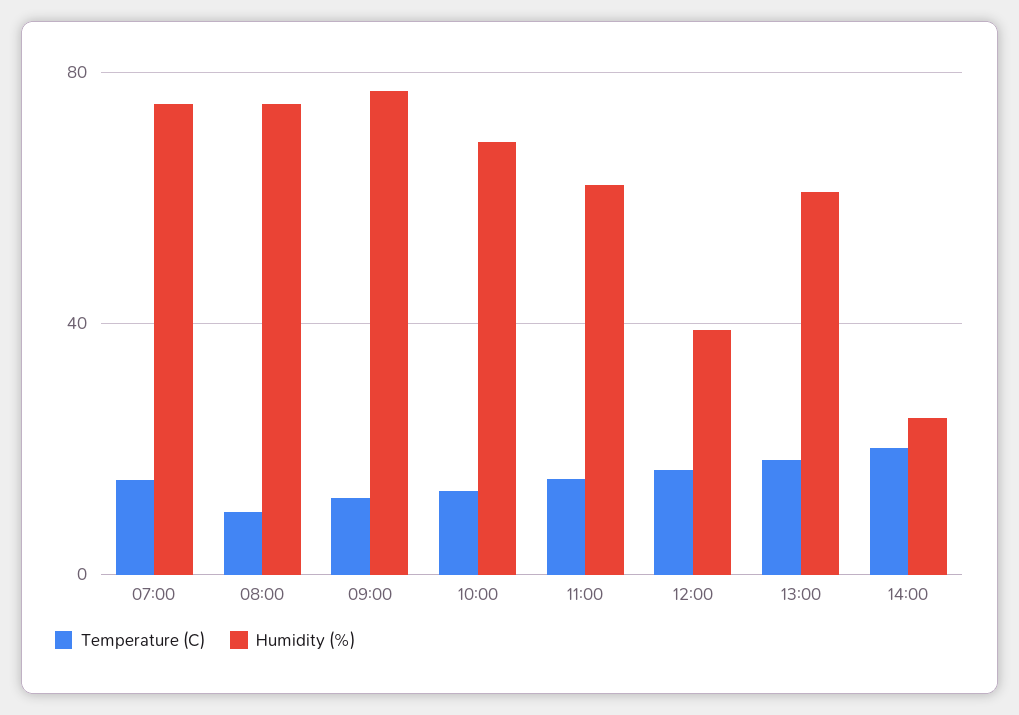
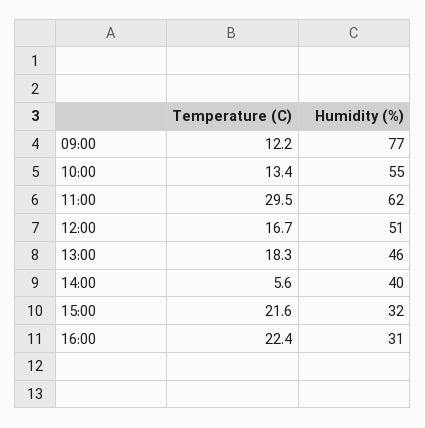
Temperature (C), 07:00: 15 -> none
Humidity (%), 07:00: 75 -> none
Temperature (C), 08:00: 10 -> none
Humidity (%), 08:00: 75 -> none
Humidity (%), 10:00: 70 -> 55
Temperature (C), 11:00: 15 -> 29.5
Humidity (%), 12:00: 40 -> 51
Humidity (%), 13:00: 60 -> 46
Temperature (C), 14:00: 20 -> 5.6
Humidity (%), 14:00: 25 -> 40
Temperature (C), 15:00: none -> 21.6
Humidity (%), 15:00: none -> 32
Temperature (C), 16:00: none -> 22.4
Humidity (%), 16:00: none -> 31

